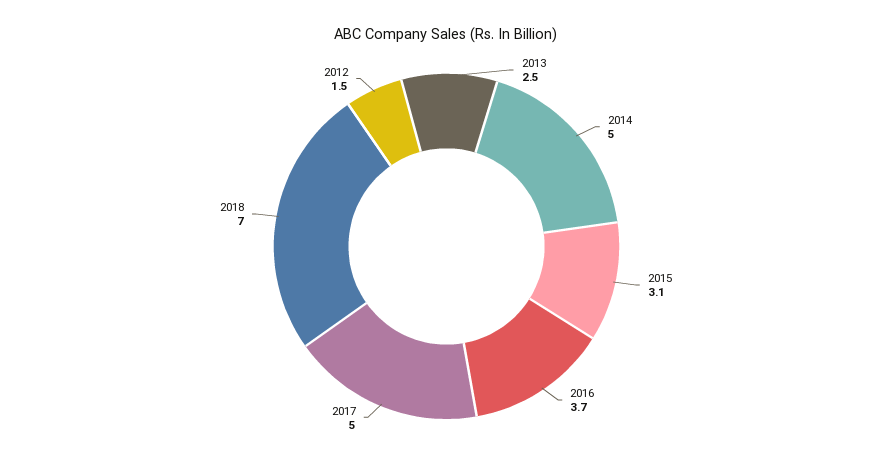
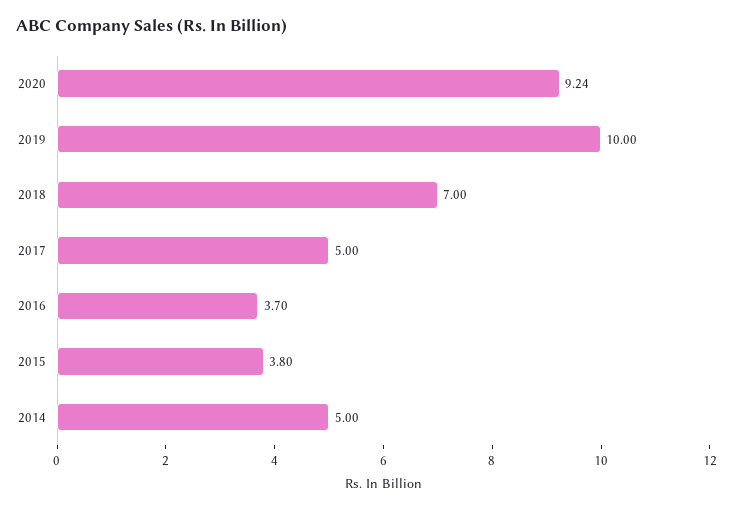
2013: 2.5 -> none
2015: 3.1 -> 3.8
2012: 1.5 -> none
2020: none -> 9.24
2019: none -> 10

